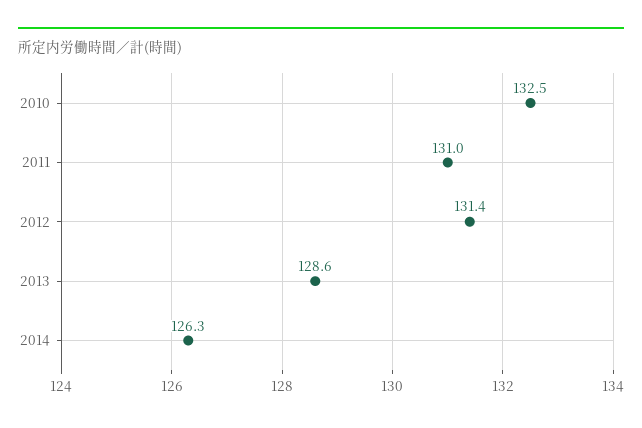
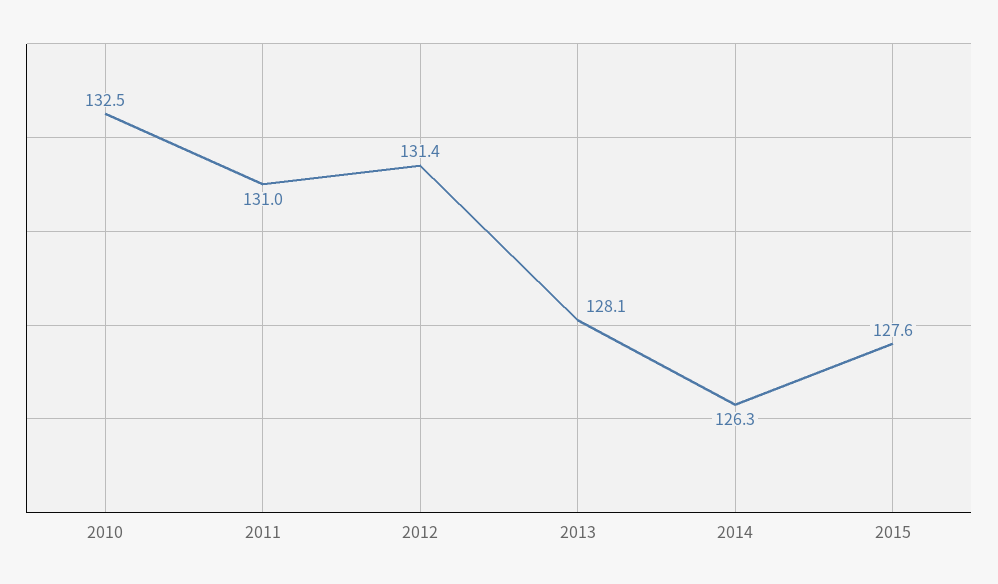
2013: 128.6 -> 128.1
2015: none -> 127.6

